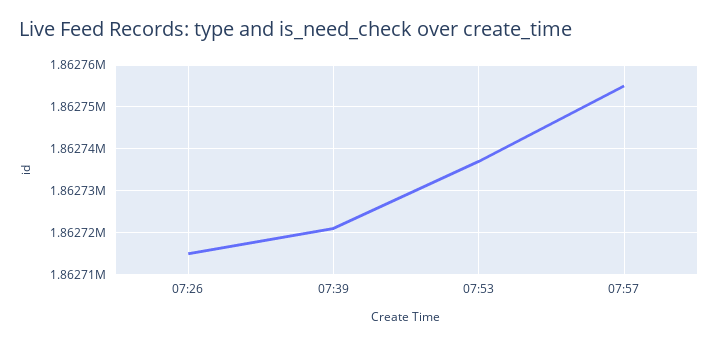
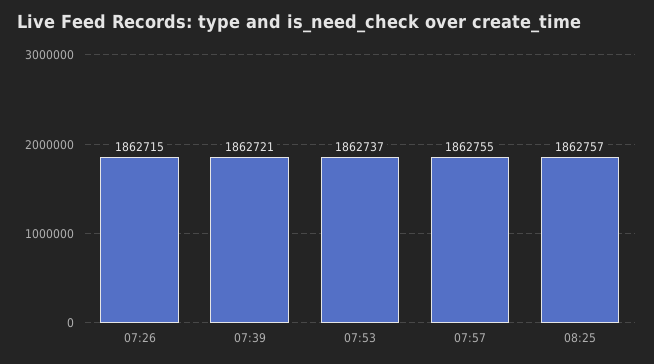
08:25: none -> 1862757

